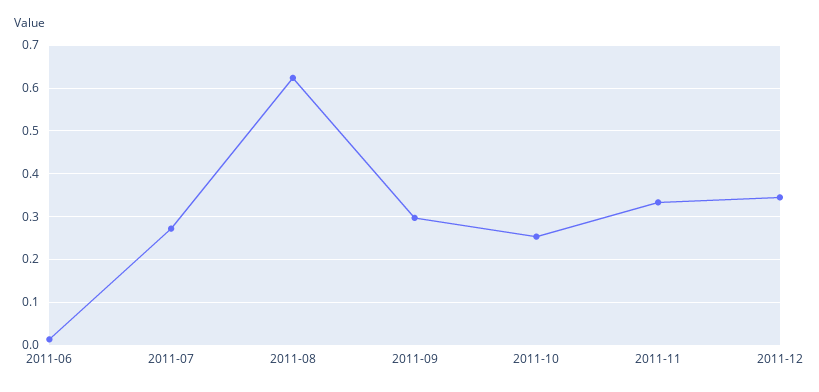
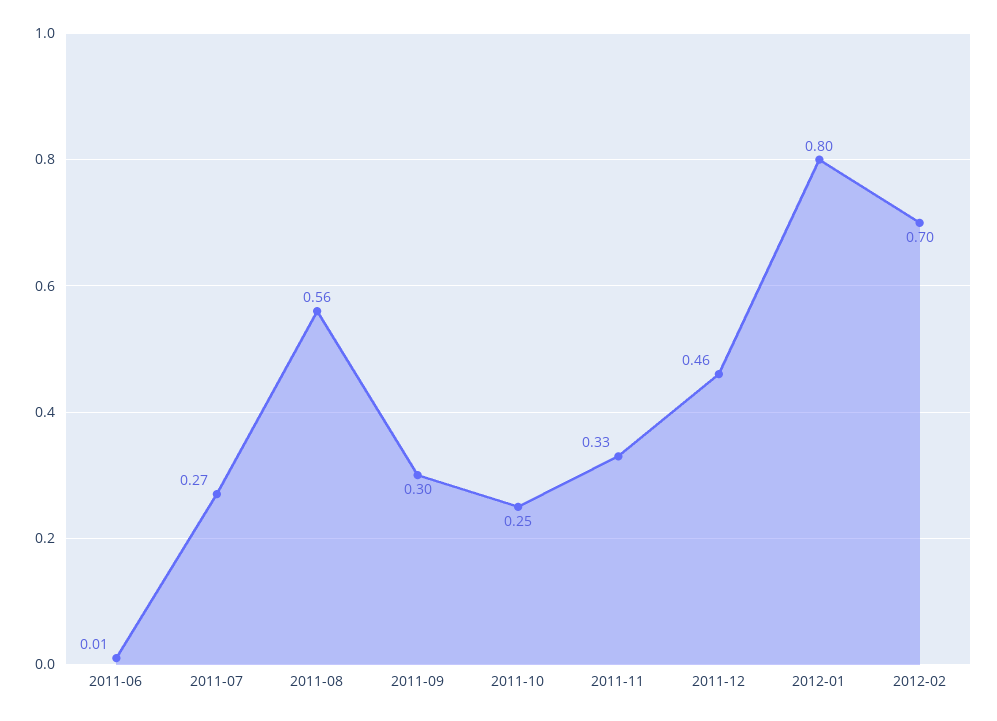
2011-08: 0.62 -> 0.56
2011-12: 0.34 -> 0.46
2012-01: none -> 0.8
2012-02: none -> 0.7

